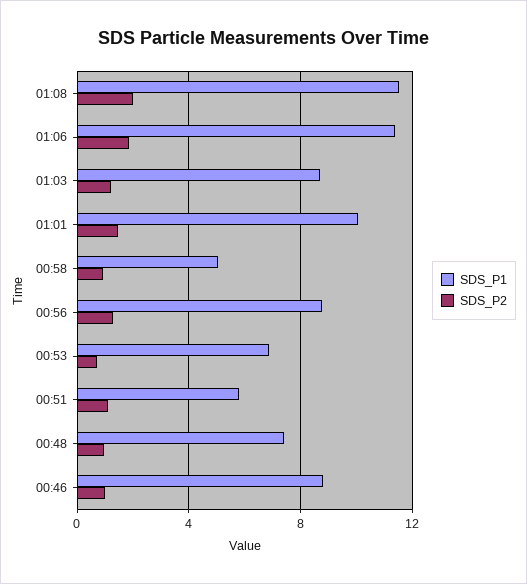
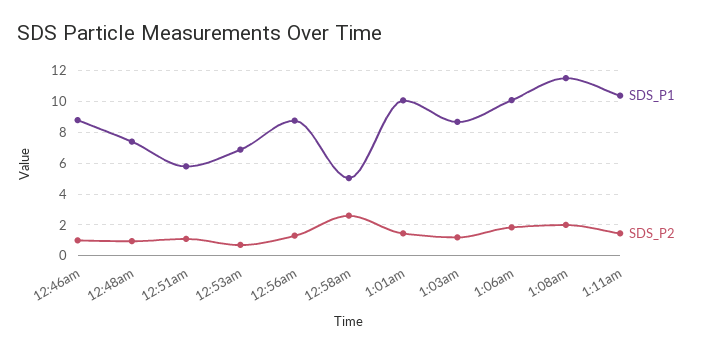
SDS_P1, 01:06: 11.5 -> 10
SDS_P2, 00:58: 1 -> 2.5
SDS_P1, 1:11am: none -> 10.5
SDS_P2, 1:11am: none -> 1.5

